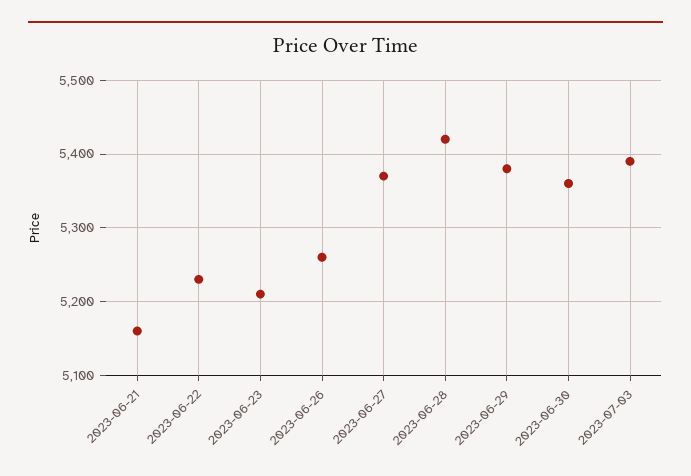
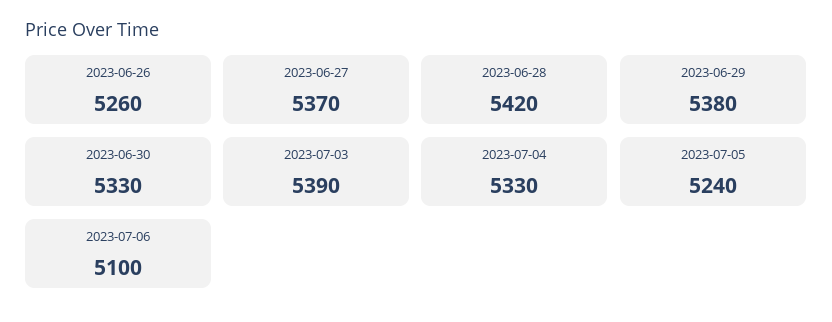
2023-06-21: 5160 -> none
2023-06-22: 5230 -> none
2023-06-23: 5210 -> none
2023-06-30: 5360 -> 5330
2023-07-04: none -> 5330
2023-07-05: none -> 5240
2023-07-06: none -> 5100

